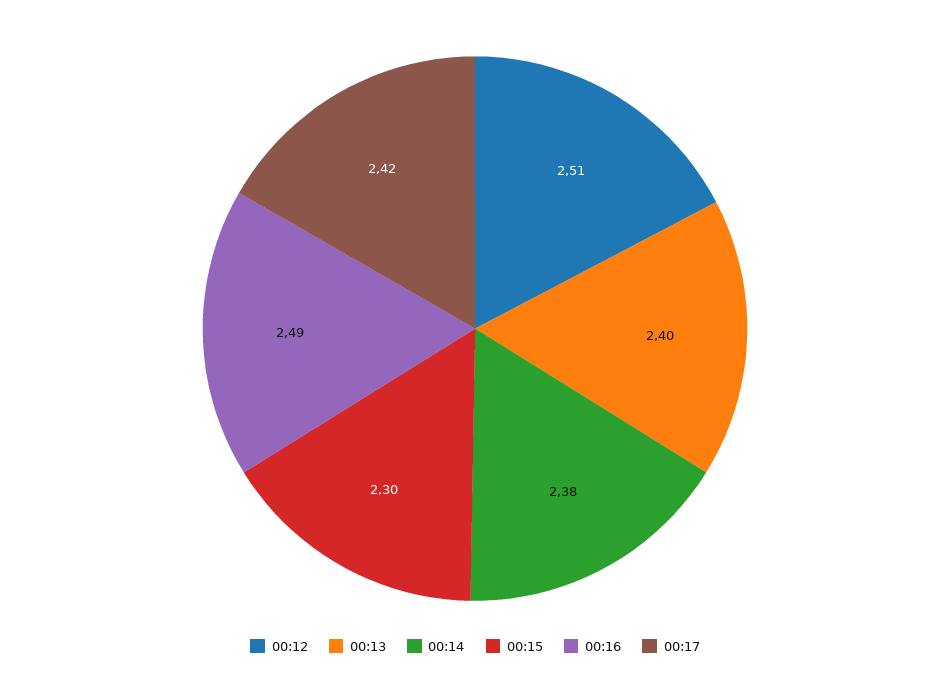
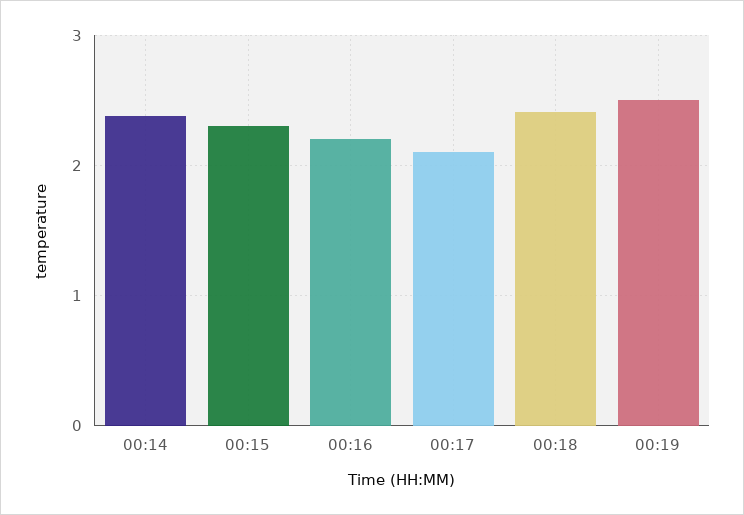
00:12: 2.51 -> none
00:13: 2.4 -> none
00:16: 2.49 -> 2.2
00:17: 2.42 -> 2.1
00:18: none -> 2.4
00:19: none -> 2.5

